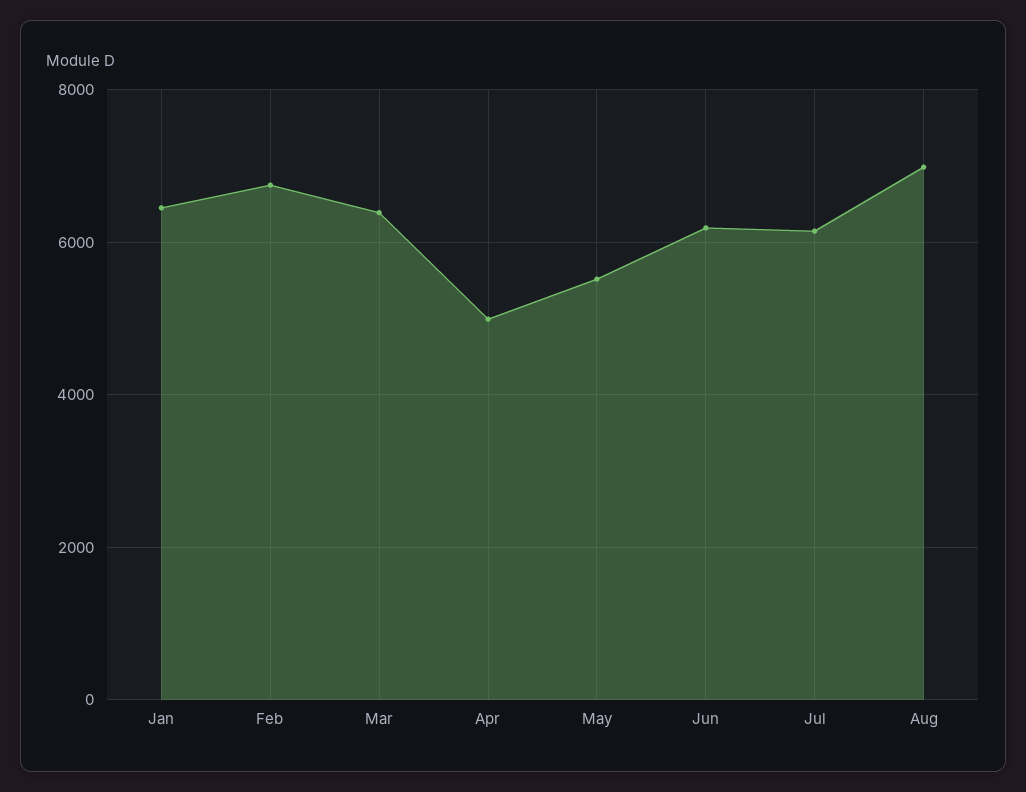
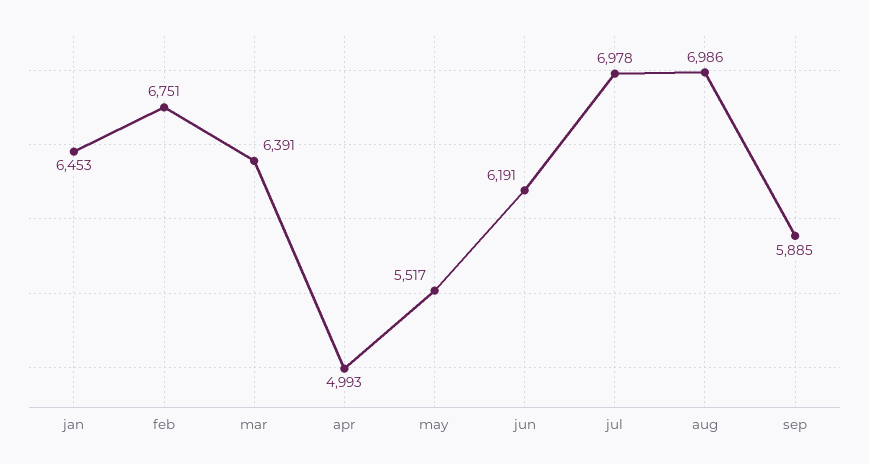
Jul: 6200 -> 6978
sep: none -> 5885

